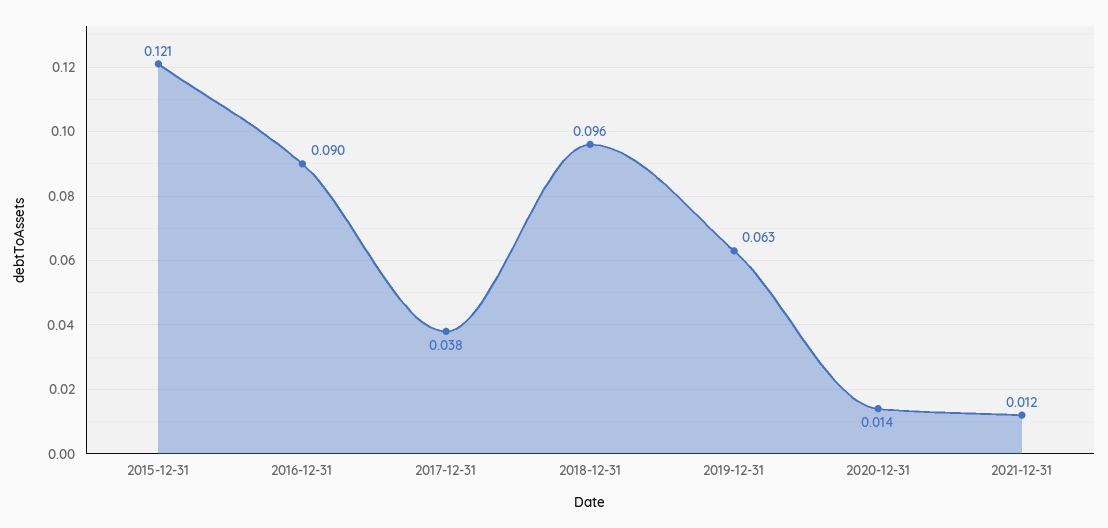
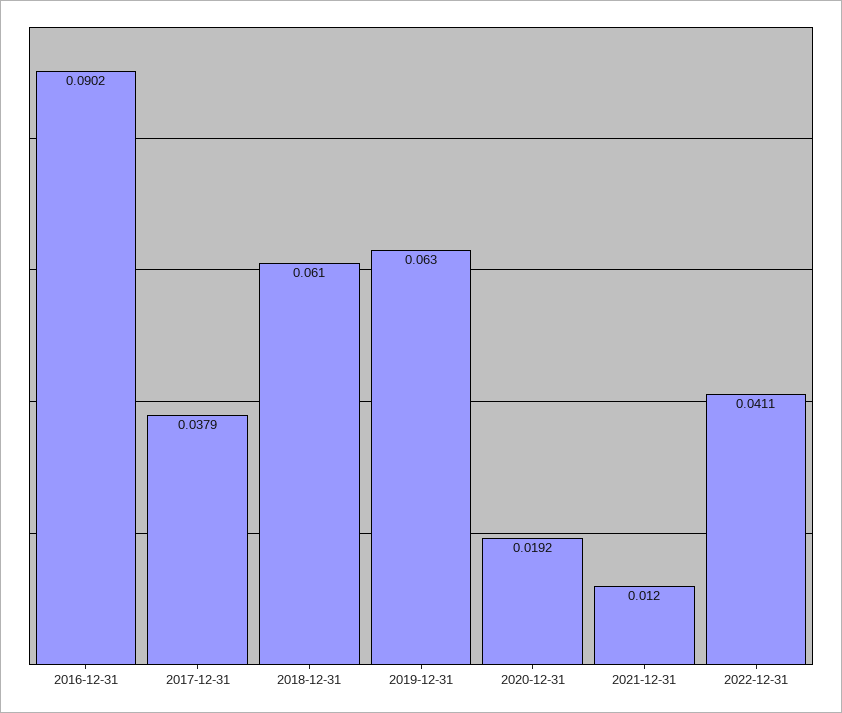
2015-12-31: 0.121 -> none
2018-12-31: 0.096 -> 0.061
2020-12-31: 0.014 -> 0.0192
2022-12-31: none -> 0.0411

